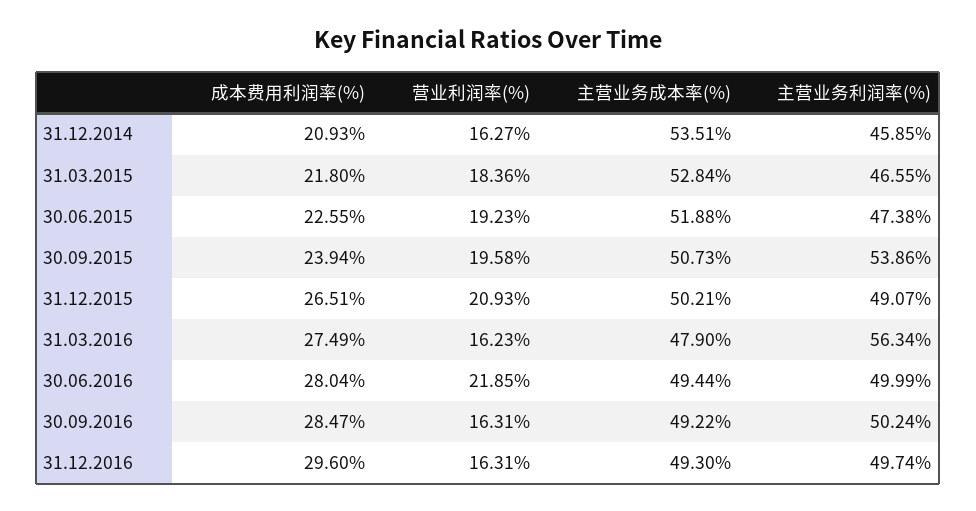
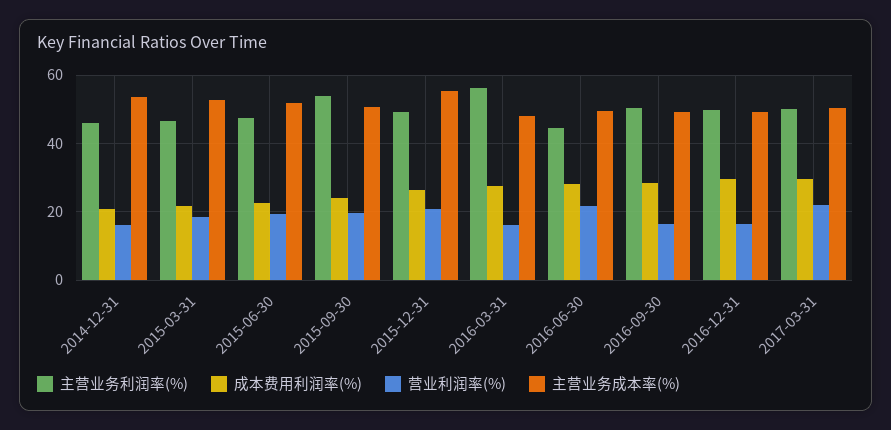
主营业务成本率(%), 31.12.2015: 50.21 -> 56
主营业务利润率(%), 30.06.2016: 49.99 -> 44
主营业务利润率(%), 2017-03-31: none -> 50
成本费用利润率(%), 2017-03-31: none -> 30
营业利润率(%), 2017-03-31: none -> 22
主营业务成本率(%), 2017-03-31: none -> 50

